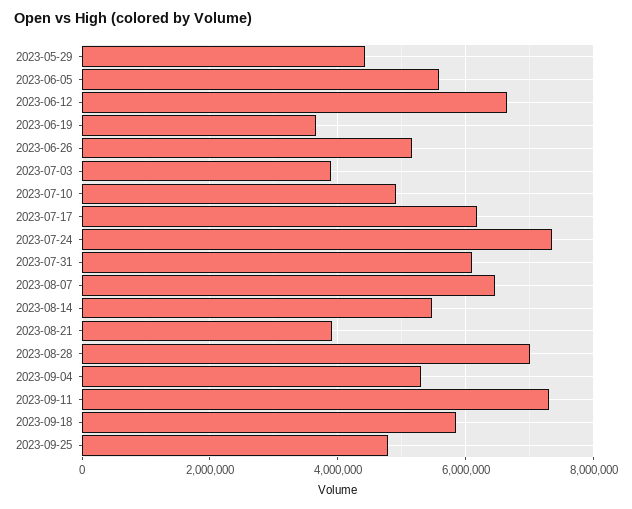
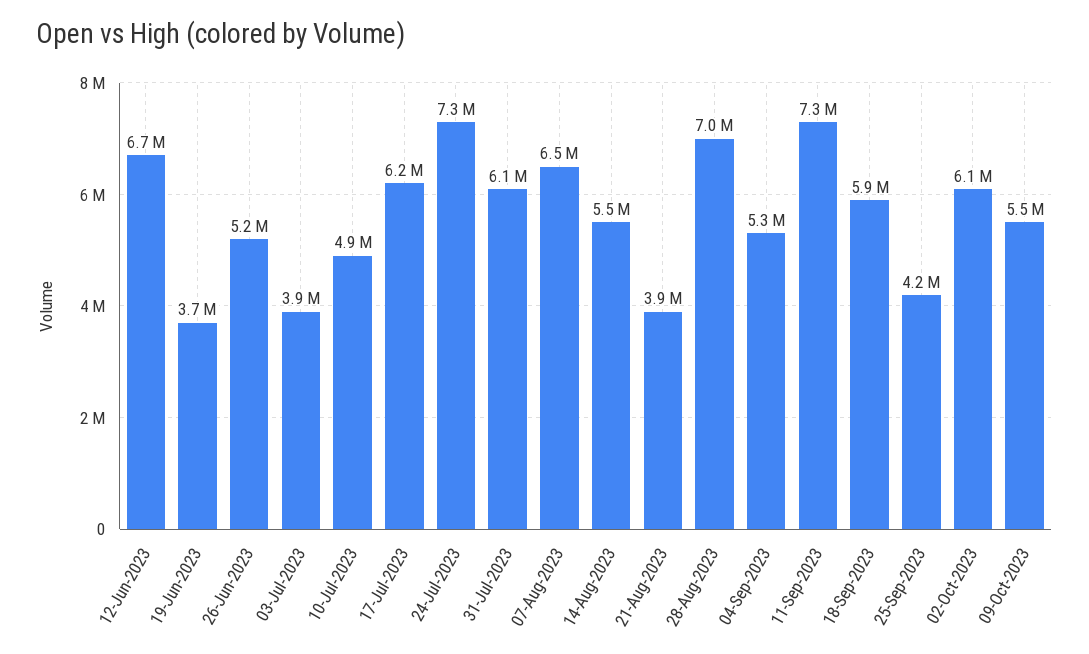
2023-05-29: 4400000 -> none
2023-06-05: 5600000 -> none
2023-09-25: 4800000 -> 4200000
02-Oct-2023: none -> 6100000
09-Oct-2023: none -> 5500000

